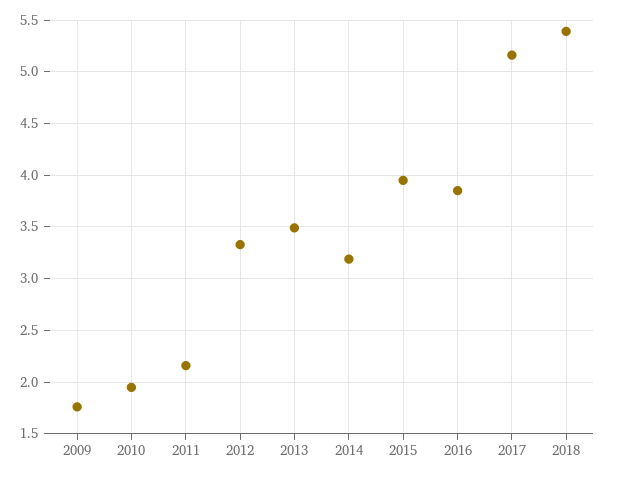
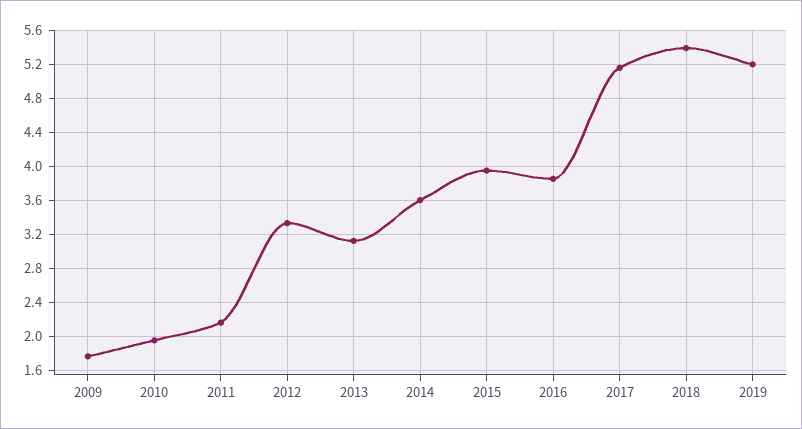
2013: 3.5 -> 3.1
2014: 3.2 -> 3.6
2019: none -> 5.2

